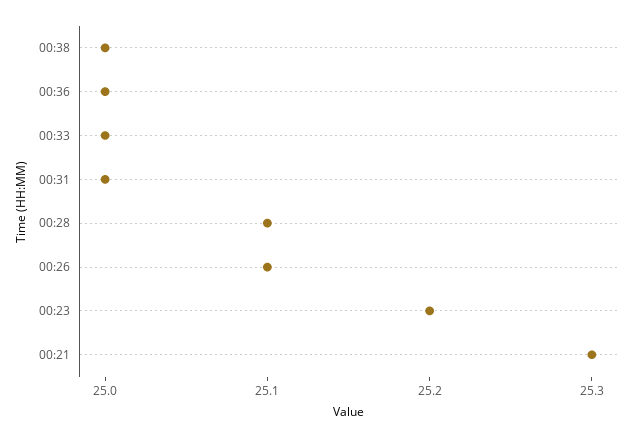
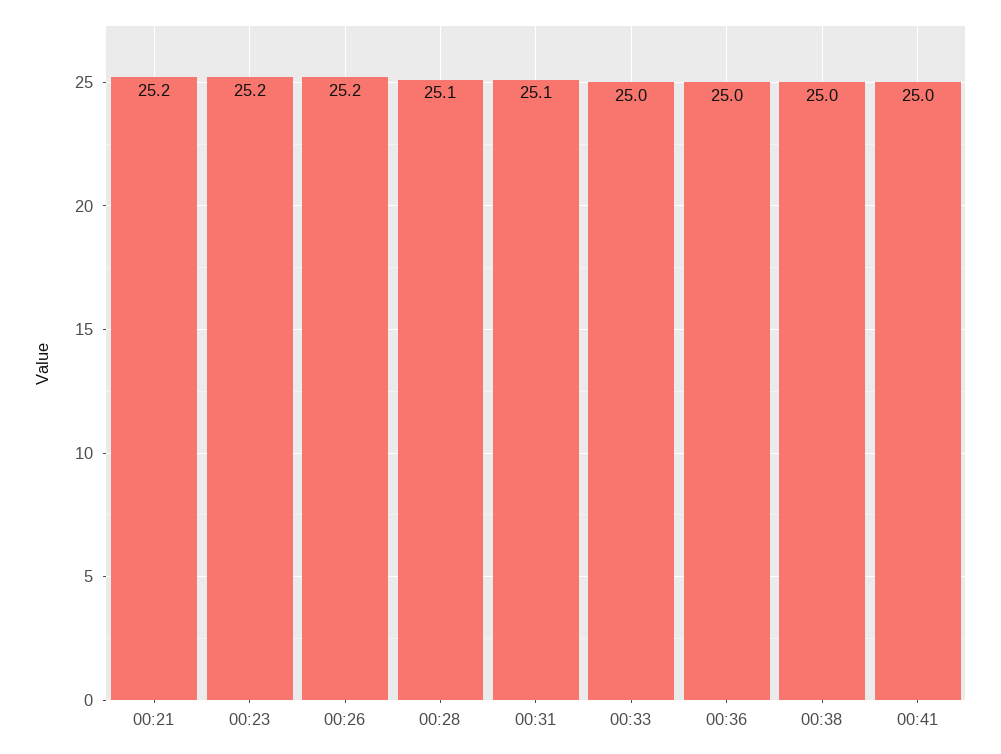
00:31: 25 -> 25.1
00:26: 25.1 -> 25.2
00:21: 25.3 -> 25.2
00:41: none -> 25

